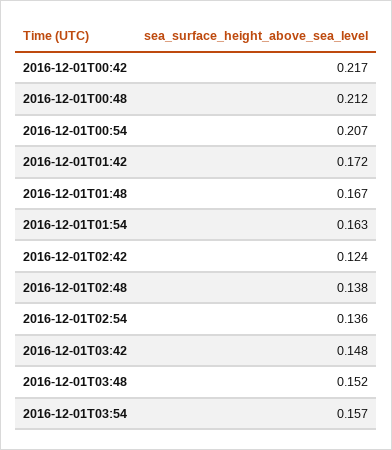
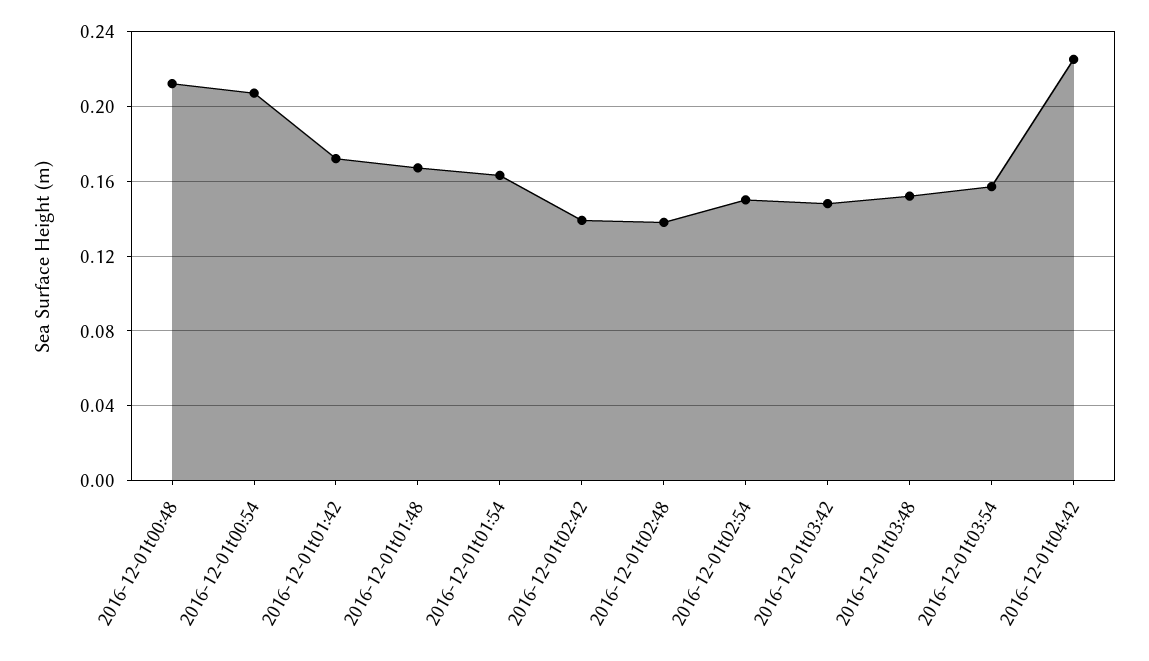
2016-12-01T00:42: 0.217 -> none
2016-12-01T02:42: 0.124 -> 0.14
2016-12-01T02:54: 0.136 -> 0.15
2016-12-01t04:42: none -> 0.225

